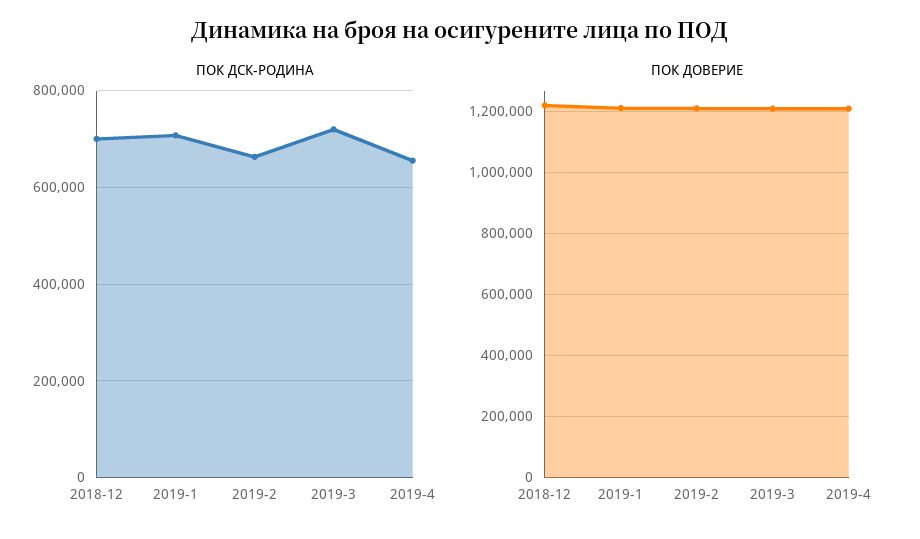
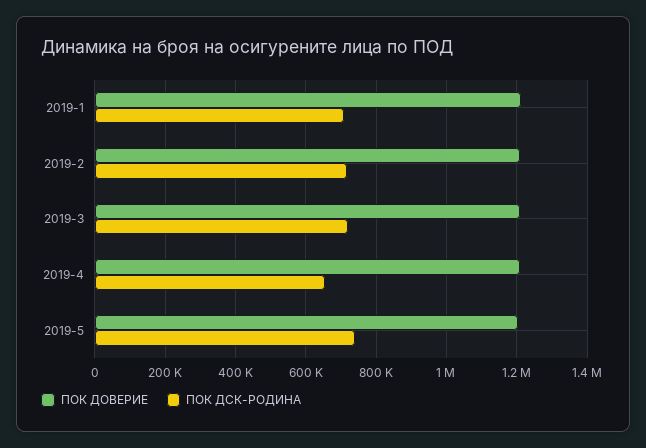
ПОК ДСК-РОДИНА, 2018-12: 700000 -> none
ПОК ДСК-РОДИНА, 2019-2: 660000 -> 720000
ПОК ДОВЕРИЕ, 2018-12: 1220000 -> none
ПОК ДОВЕРИЕ, 2019-5: none -> 1200000
ПОК ДСК-РОДИНА, 2019-5: none -> 740000

